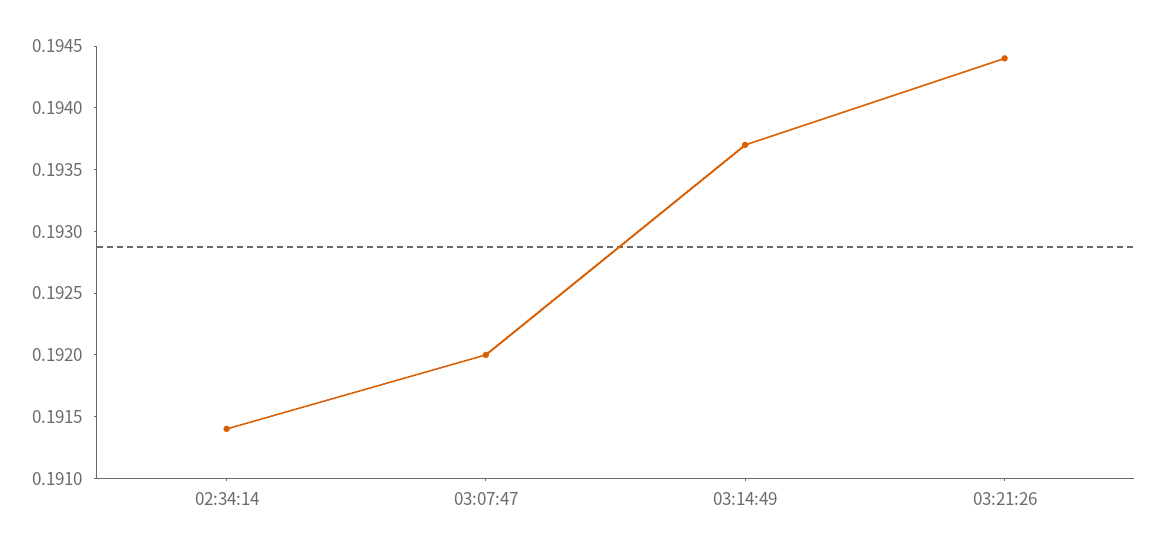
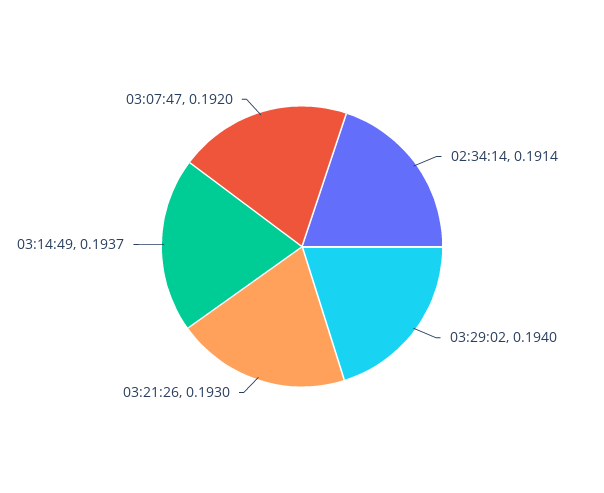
03:21:26: 0.1944 -> 0.193
03:29:02: none -> 0.194

